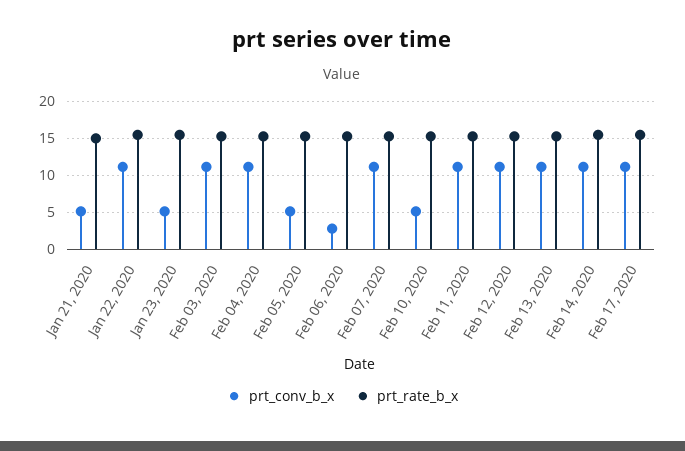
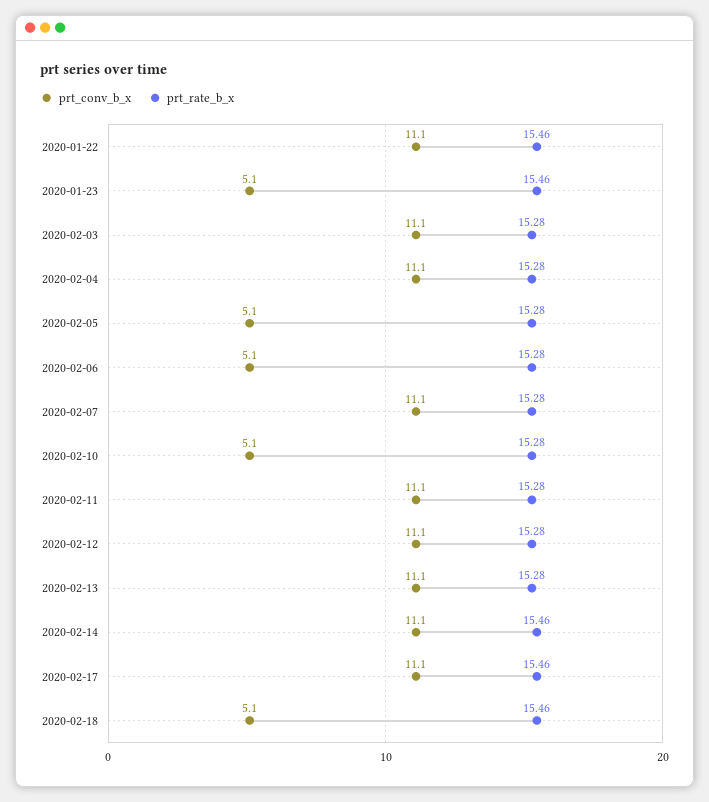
prt_conv_b_x, Jan 21, 2020: 5 -> none
prt_rate_b_x, Jan 21, 2020: 15 -> none
prt_conv_b_x, Feb 06, 2020: 3 -> 5.1
prt_conv_b_x, 2020-02-18: none -> 5.1
prt_rate_b_x, 2020-02-18: none -> 15.46

